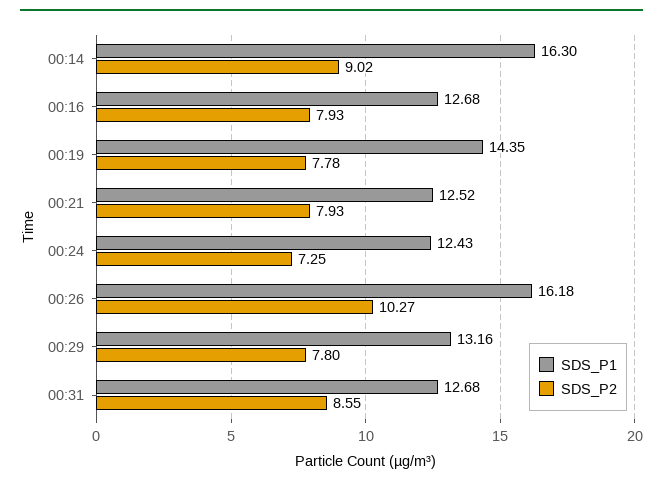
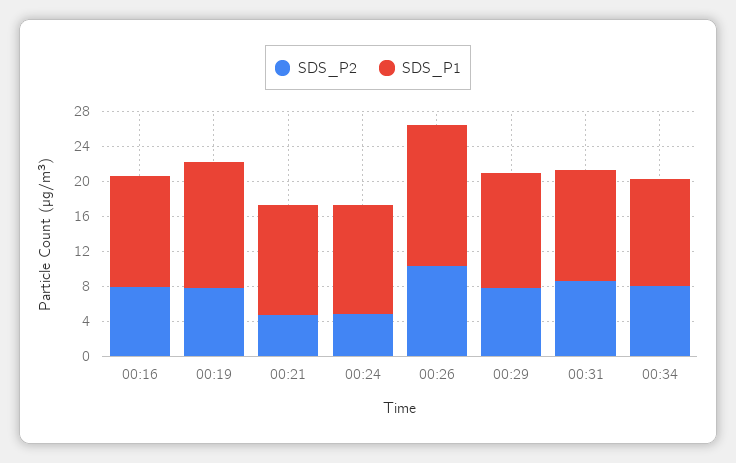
SDS_P1, 00:14: 16.3 -> none
SDS_P2, 00:14: 9.02 -> none
SDS_P2, 00:21: 7.93 -> 5
SDS_P2, 00:24: 7.25 -> 5
SDS_P2, 00:34: none -> 8
SDS_P1, 00:34: none -> 12

